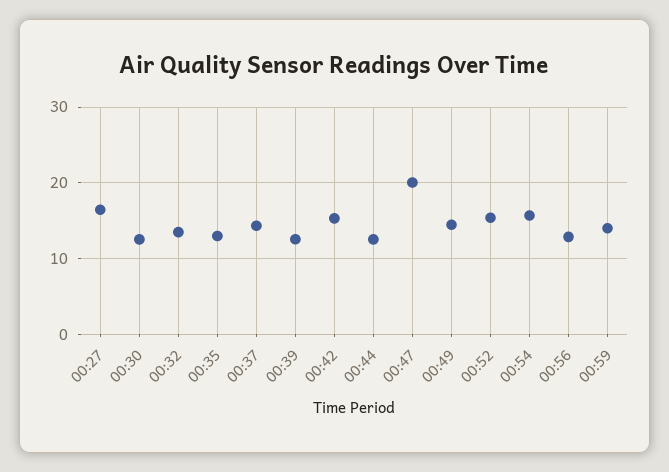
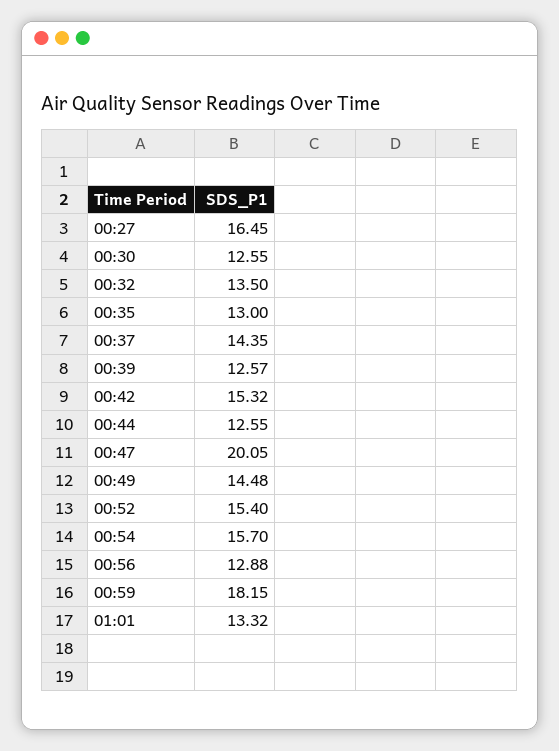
00:59: 14 -> 18.15
01:01: none -> 13.32

